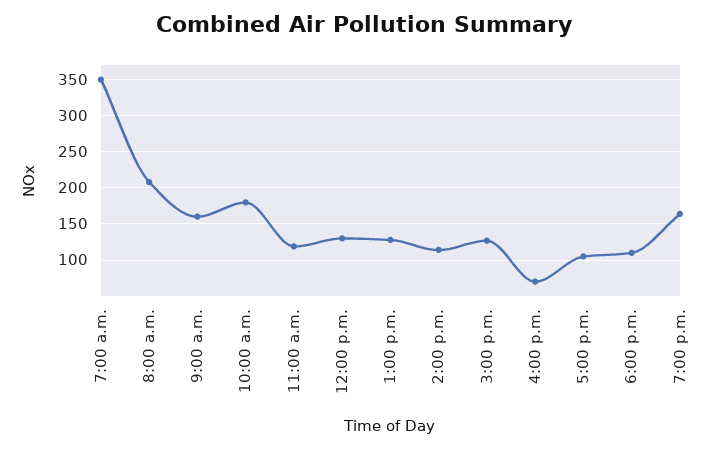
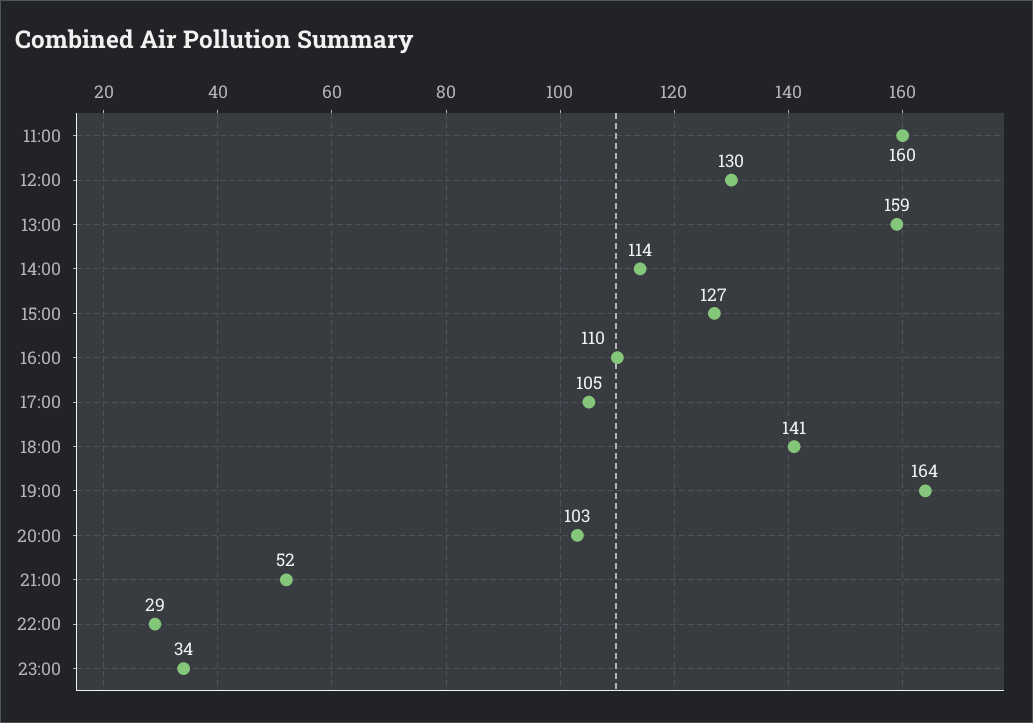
7:00 a.m.: 350 -> none
8:00 a.m.: 210 -> none
9:00 a.m.: 160 -> none
10:00 a.m.: 180 -> none
11:00 a.m.: 120 -> 160
1:00 p.m.: 130 -> 159
4:00 p.m.: 70 -> 110
6:00 p.m.: 110 -> 141
20:00: none -> 103
21:00: none -> 52
22:00: none -> 29
23:00: none -> 34

